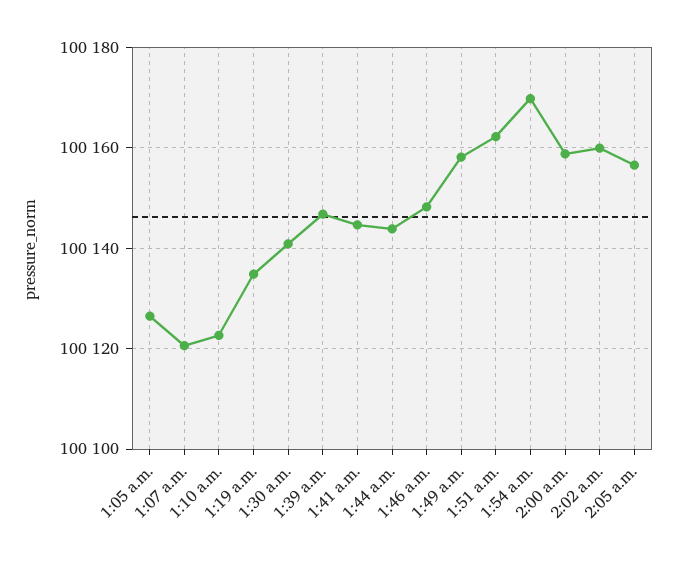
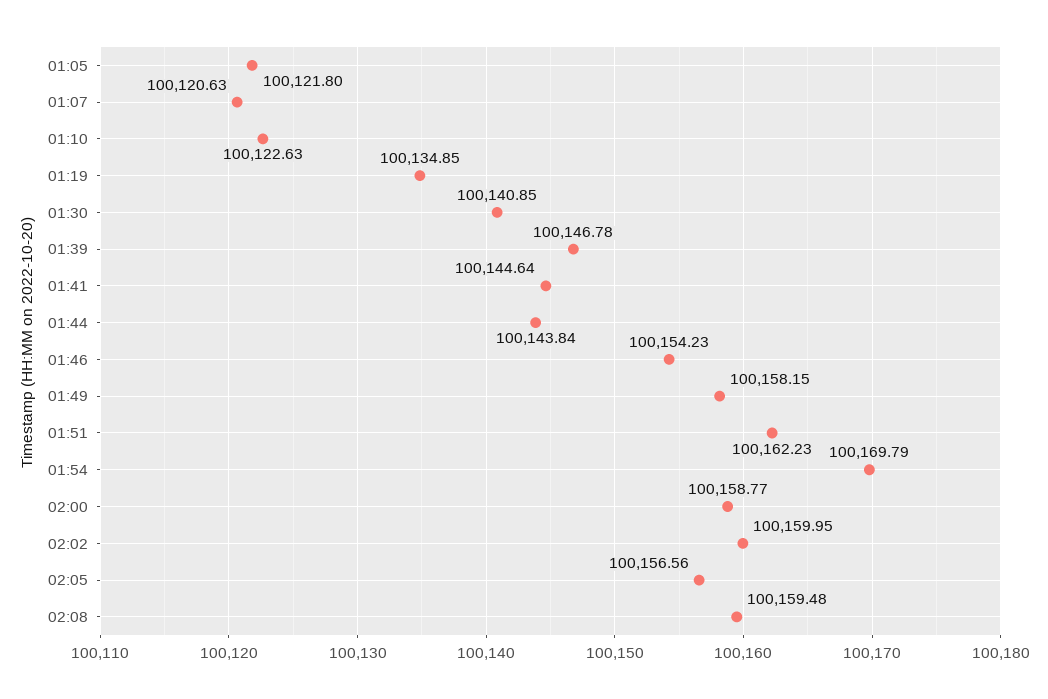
1:05 a.m.: 100126 -> 100121.8
1:46 a.m.: 100148 -> 100154.23
02:08: none -> 100159.48

